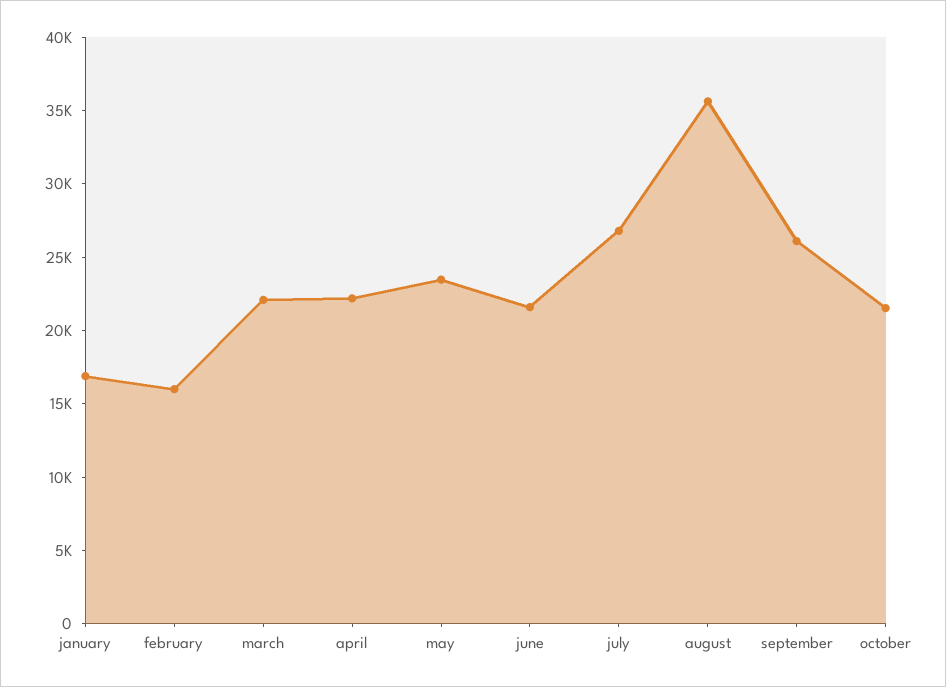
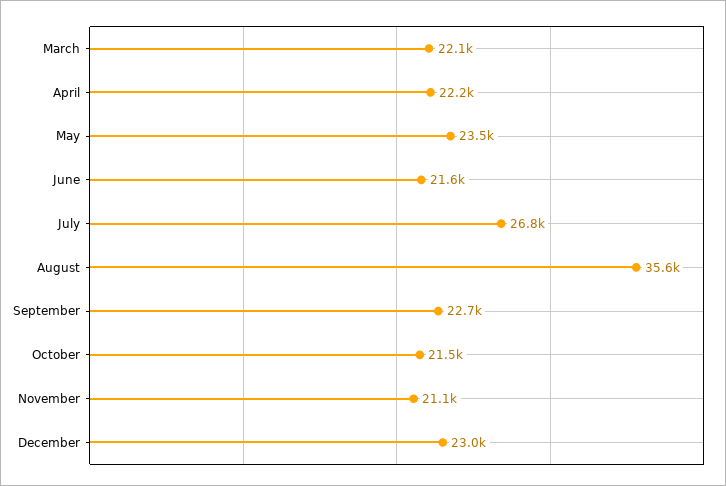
january: 17000 -> none
february: 16000 -> none
september: 26000 -> 22700
November: none -> 21100
December: none -> 23000

